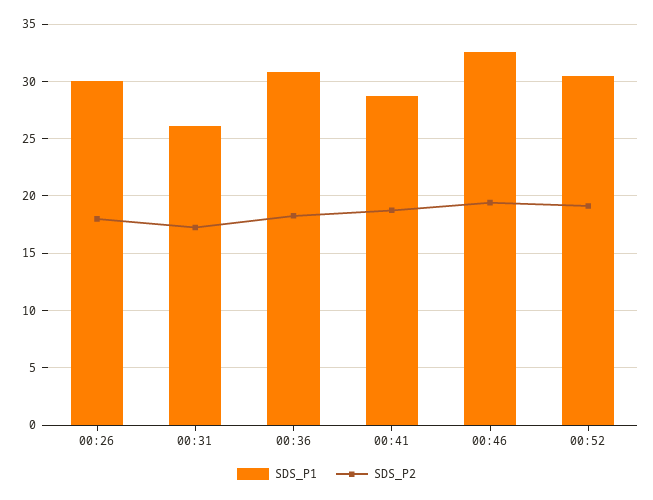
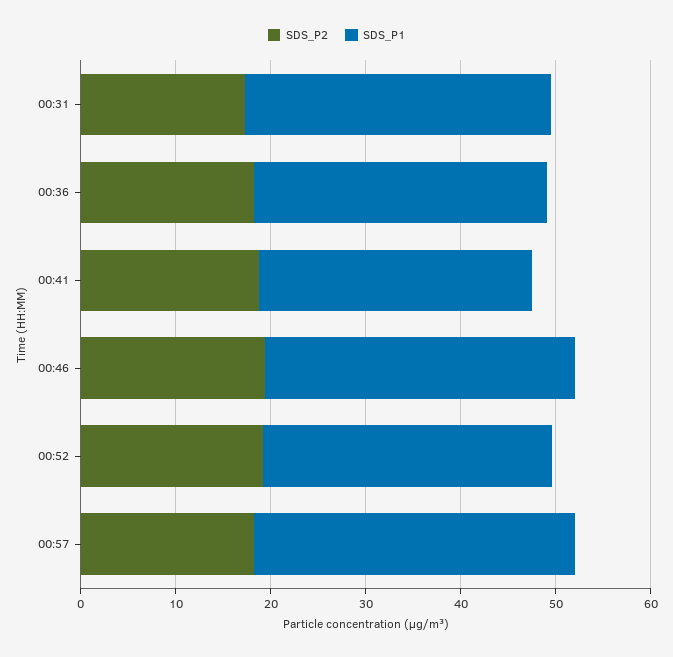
SDS_P1, 00:26: 30 -> none
SDS_P2, 00:26: 18 -> none
SDS_P1, 00:31: 26 -> 32
SDS_P2, 00:57: none -> 18
SDS_P1, 00:57: none -> 34

